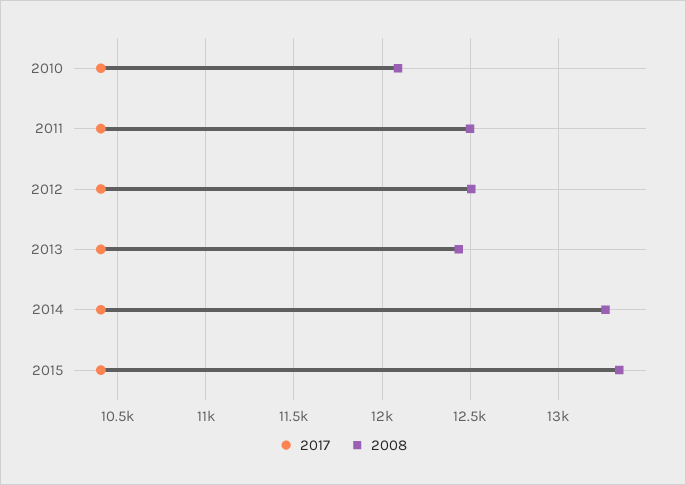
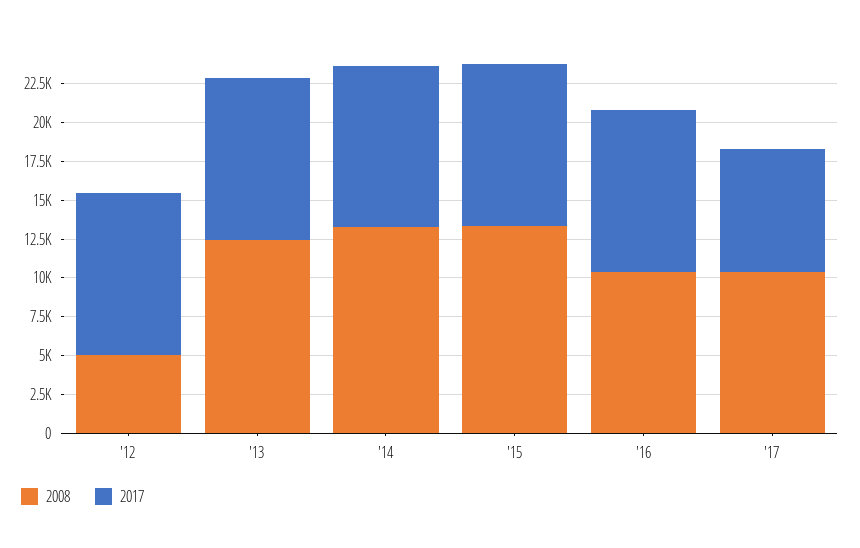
2017, 2010: 10400 -> none
2008, 2010: 12100 -> none
2017, 2011: 10400 -> none
2008, 2011: 12500 -> none
2008, 2012: 12500 -> 5000
2008, '16: none -> 10000
2017, '16: none -> 10000
2008, '17: none -> 10000
2017, '17: none -> 7500

